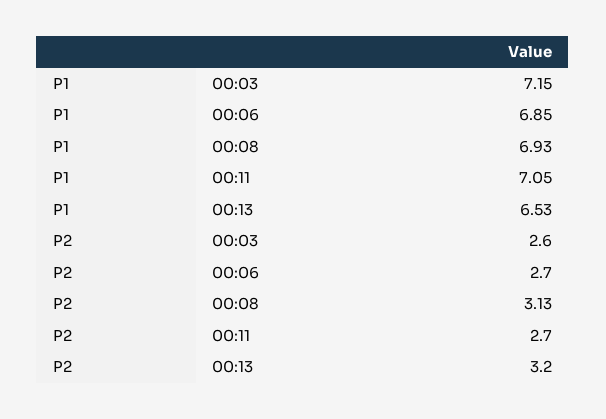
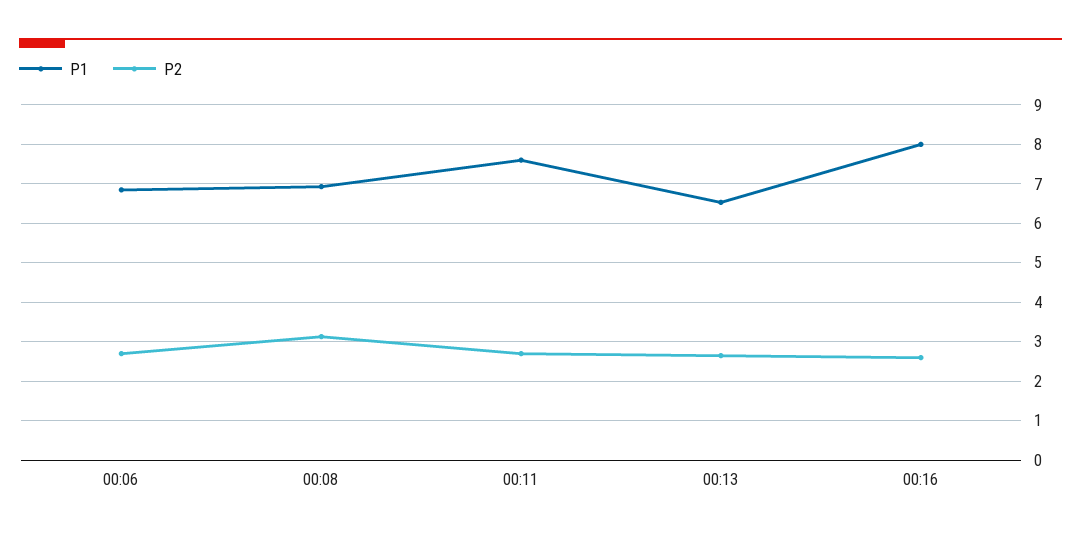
P1, 00:03: 7.15 -> none
P1, 00:11: 7.05 -> 7.6
P2, 00:03: 2.6 -> none
P2, 00:13: 3.2 -> 2.6
P1, 00:16: none -> 8
P2, 00:16: none -> 2.6

